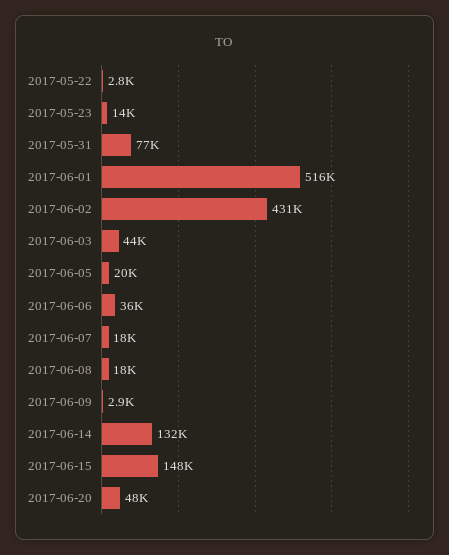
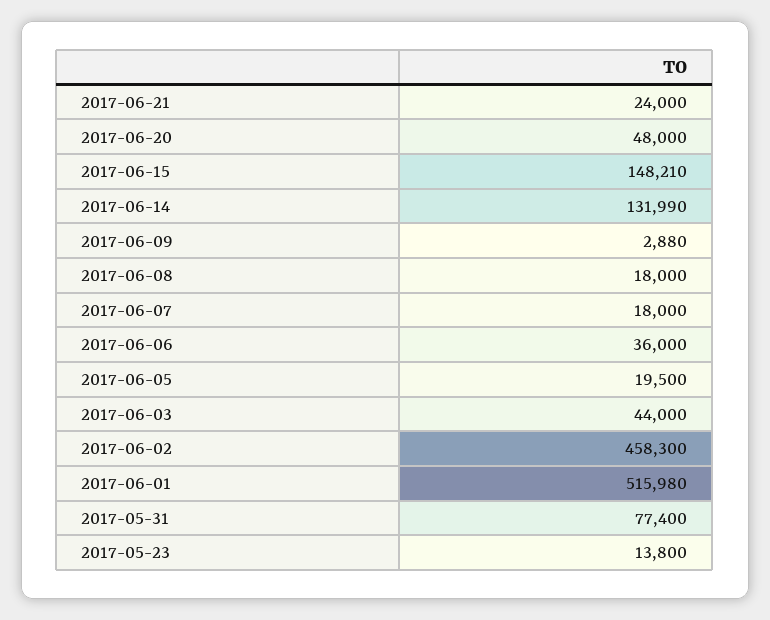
2017-05-22: 2800 -> none
2017-06-02: 431000 -> 458300
2017-06-21: none -> 24000

